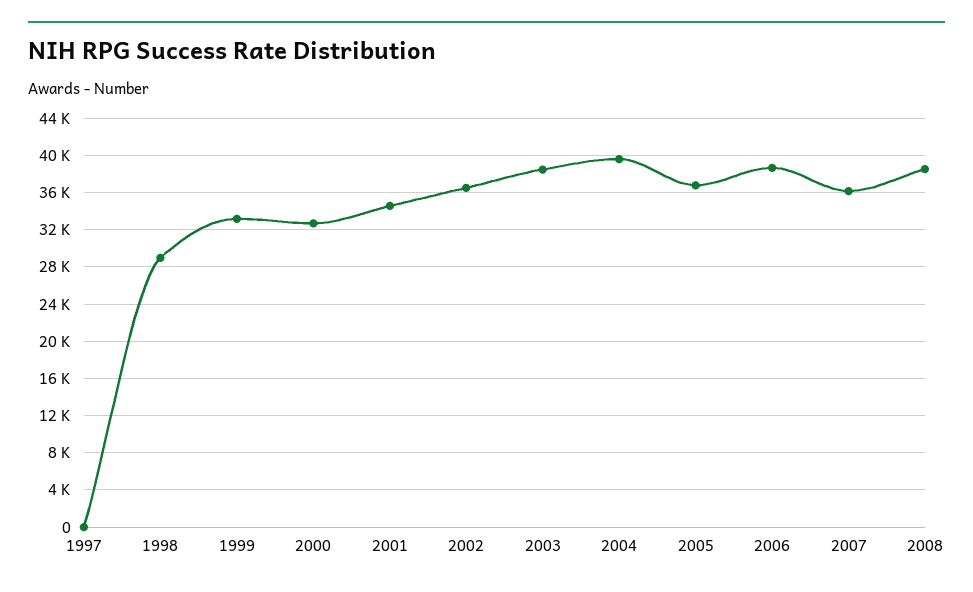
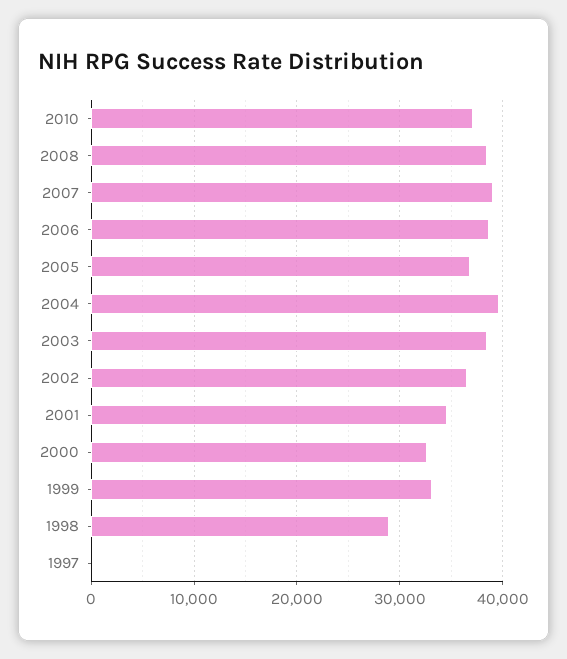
2007: 36000 -> 39000
2010: none -> 37000

